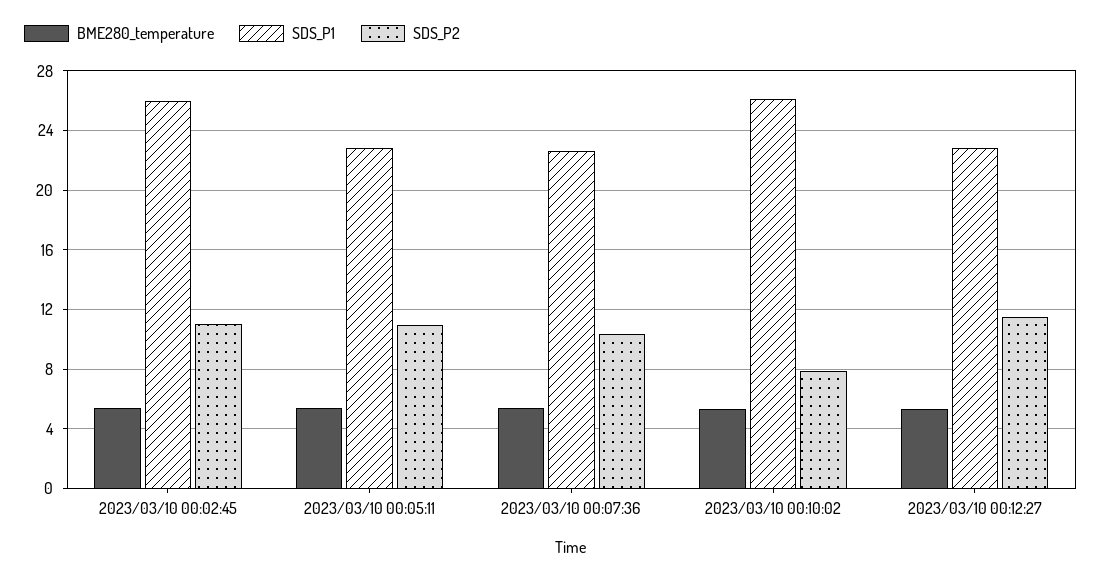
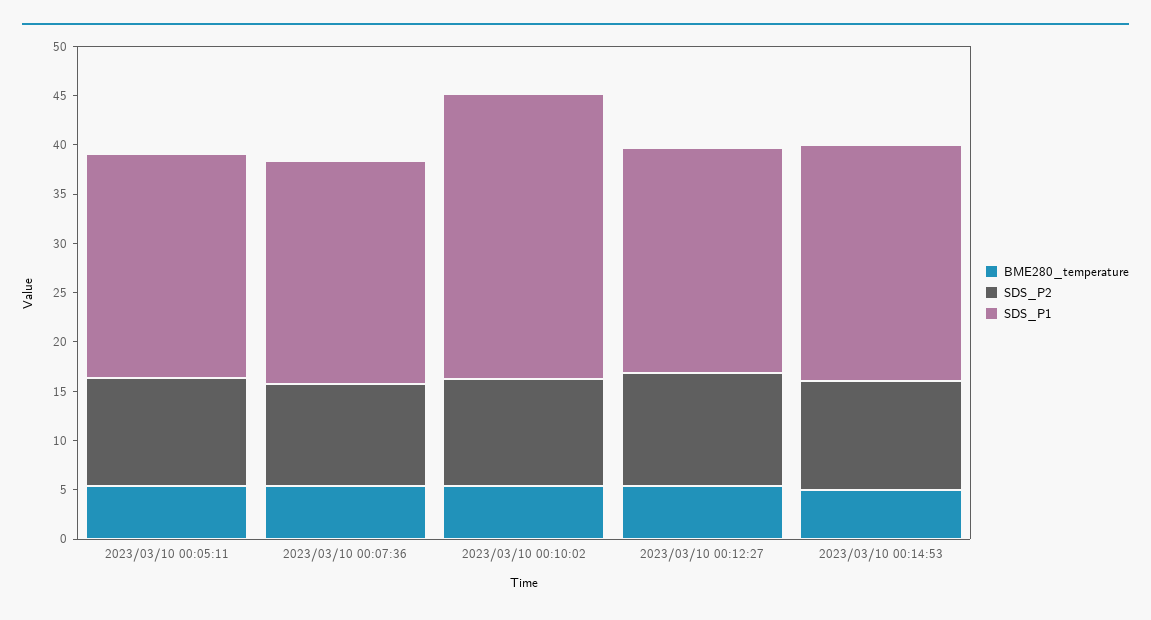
BME280_temperature, 2023/03/10 00:02:45: 5.5 -> none
SDS_P1, 2023/03/10 00:02:45: 26 -> none
SDS_P2, 2023/03/10 00:02:45: 11 -> none
SDS_P1, 2023/03/10 00:10:02: 26 -> 29
SDS_P2, 2023/03/10 00:10:02: 8 -> 11
BME280_temperature, 2023/03/10 00:14:53: none -> 5
SDS_P2, 2023/03/10 00:14:53: none -> 11
SDS_P1, 2023/03/10 00:14:53: none -> 24

